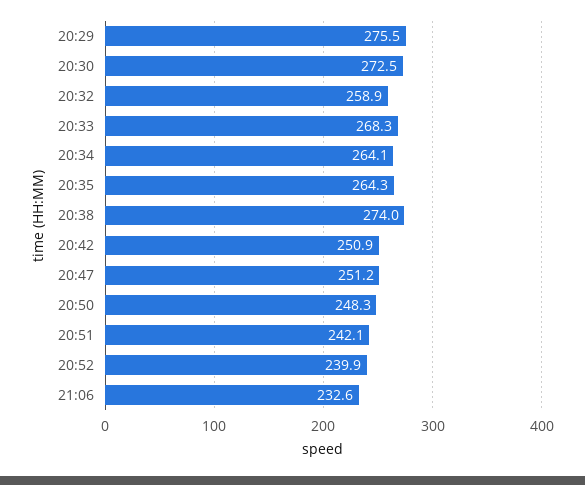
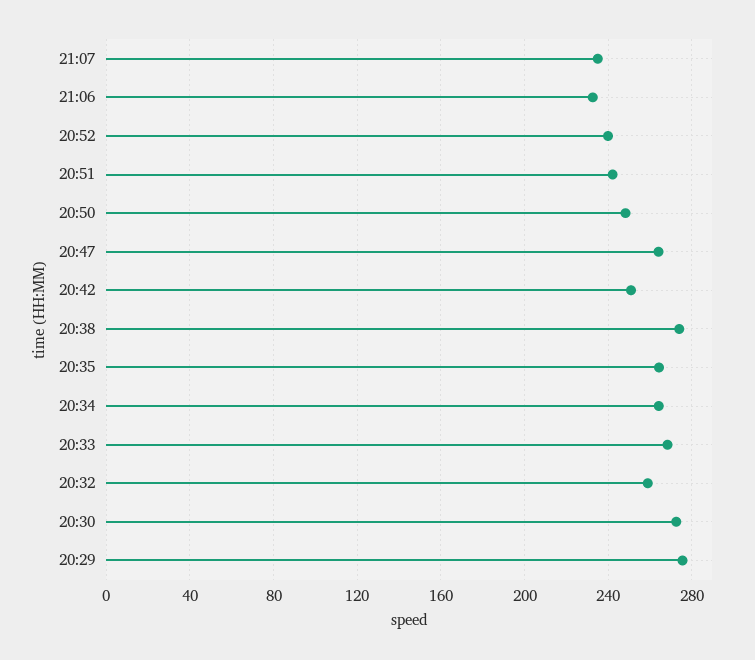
20:47: 251.2 -> 265
21:07: none -> 235

